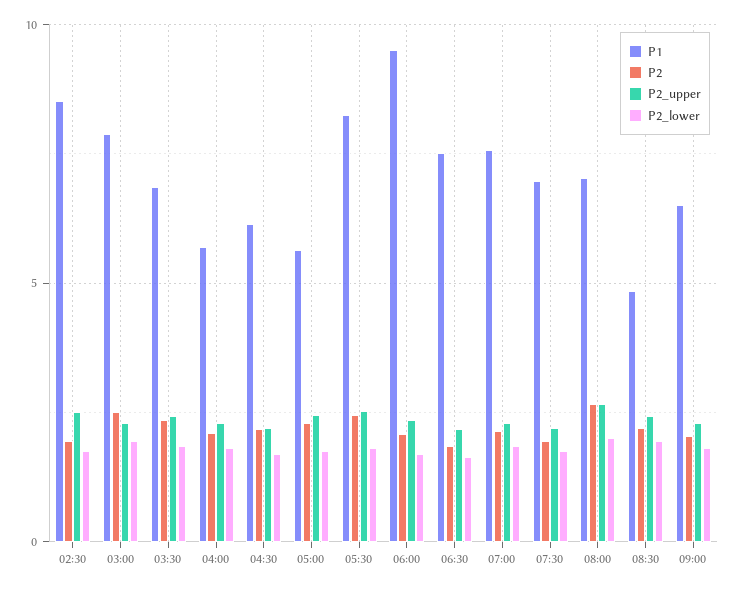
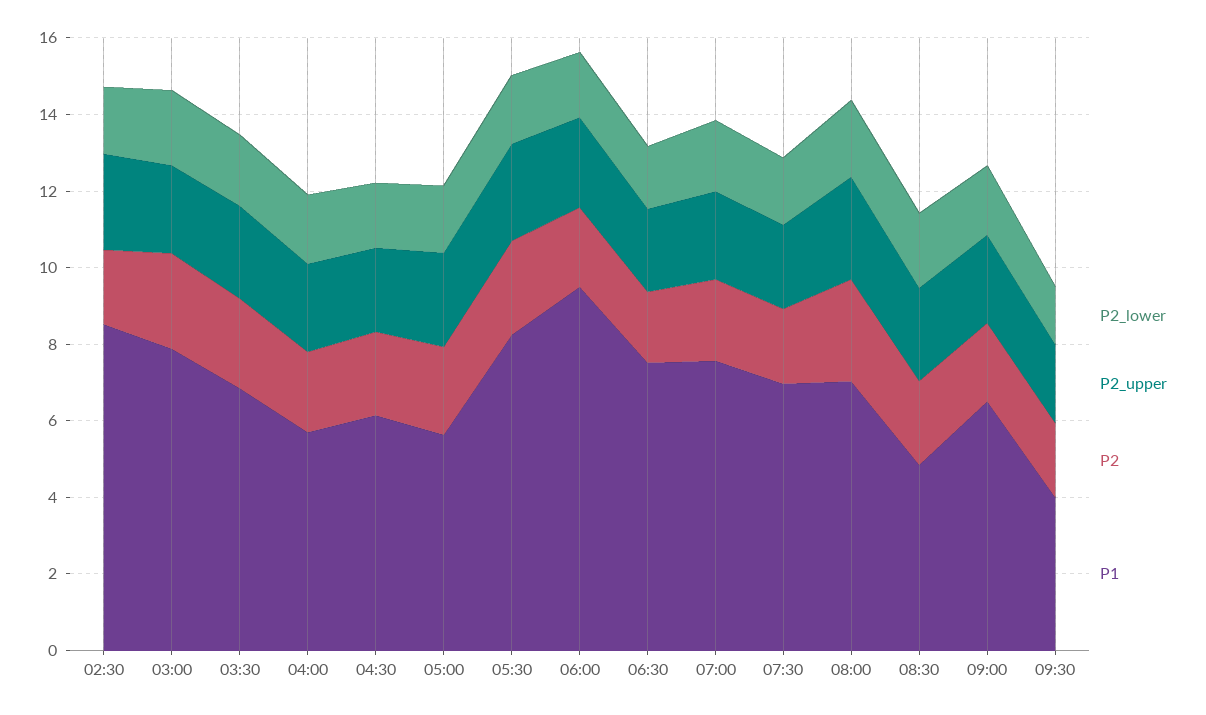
P2_lower, 09:30: none -> 1.5
P2_upper, 09:30: none -> 2
P2, 09:30: none -> 2
P1, 09:30: none -> 4

